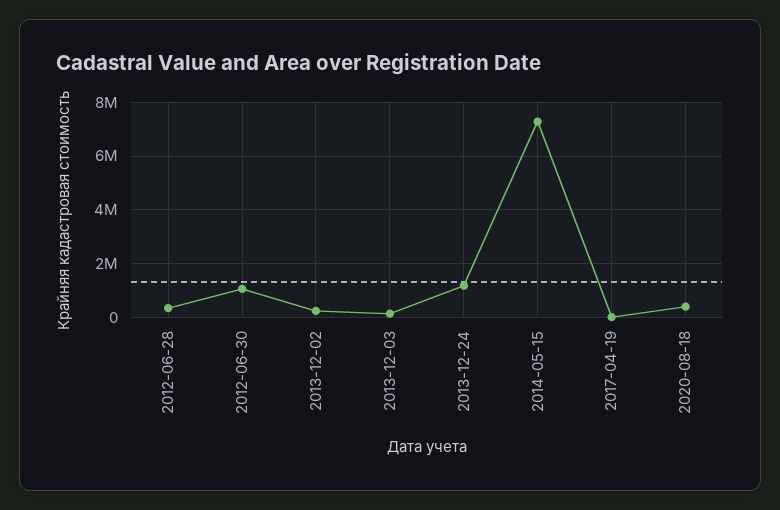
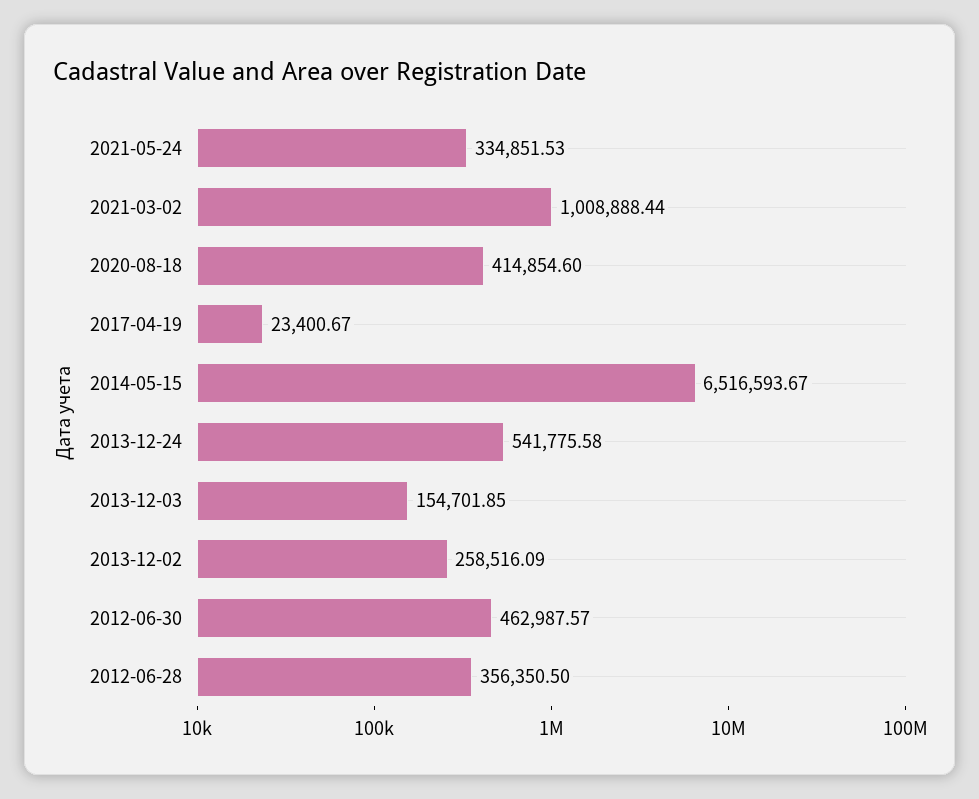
2012-06-30: 1000000 -> 462987.57
2013-12-24: 1250000 -> 541775.58
2014-05-15: 7250000 -> 6516593.67
2021-05-24: none -> 334851.53
2021-03-02: none -> 1008888.44

